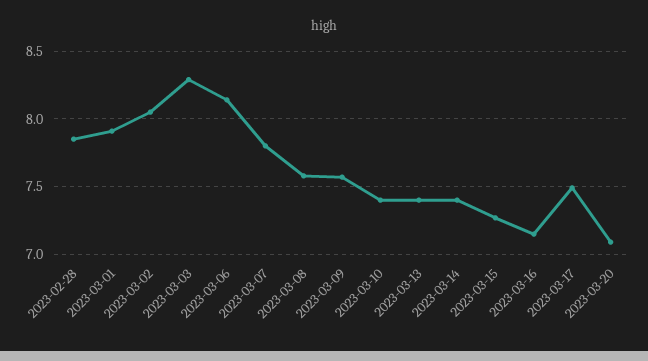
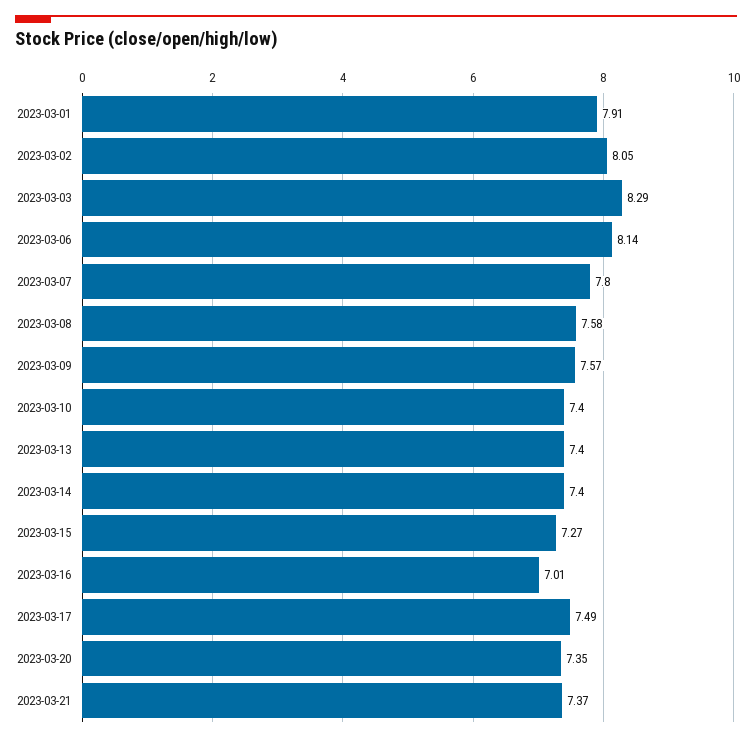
2023-02-28: 7.85 -> none
2023-03-16: 7.15 -> 7.01
2023-03-20: 7.1 -> 7.35
2023-03-21: none -> 7.37

